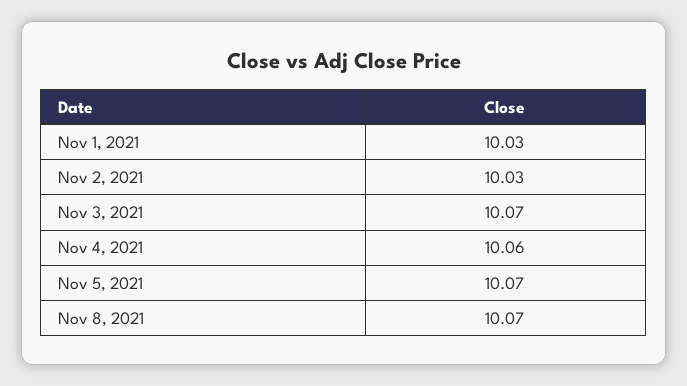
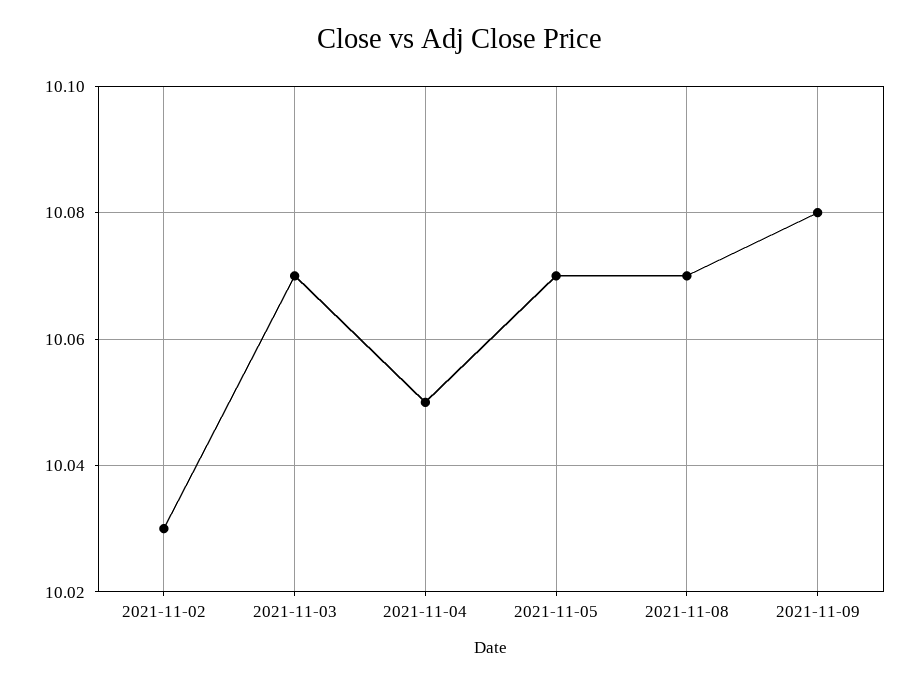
Nov 1, 2021: 10.03 -> none
Nov 4, 2021: 10.06 -> 10.05
2021-11-09: none -> 10.08

